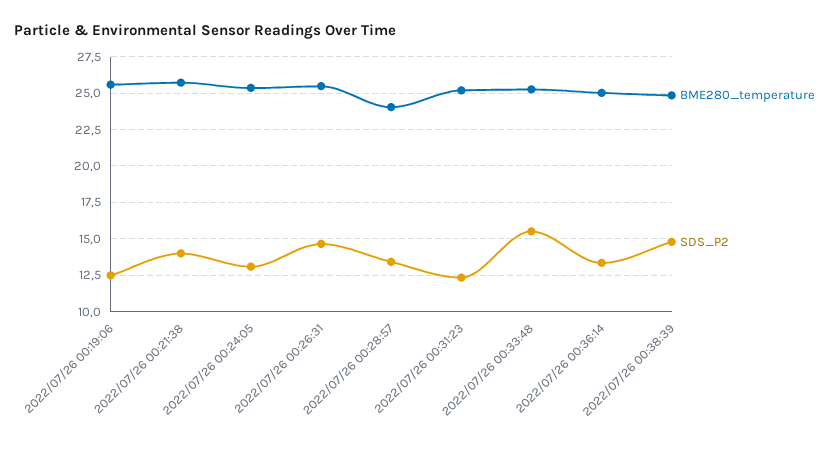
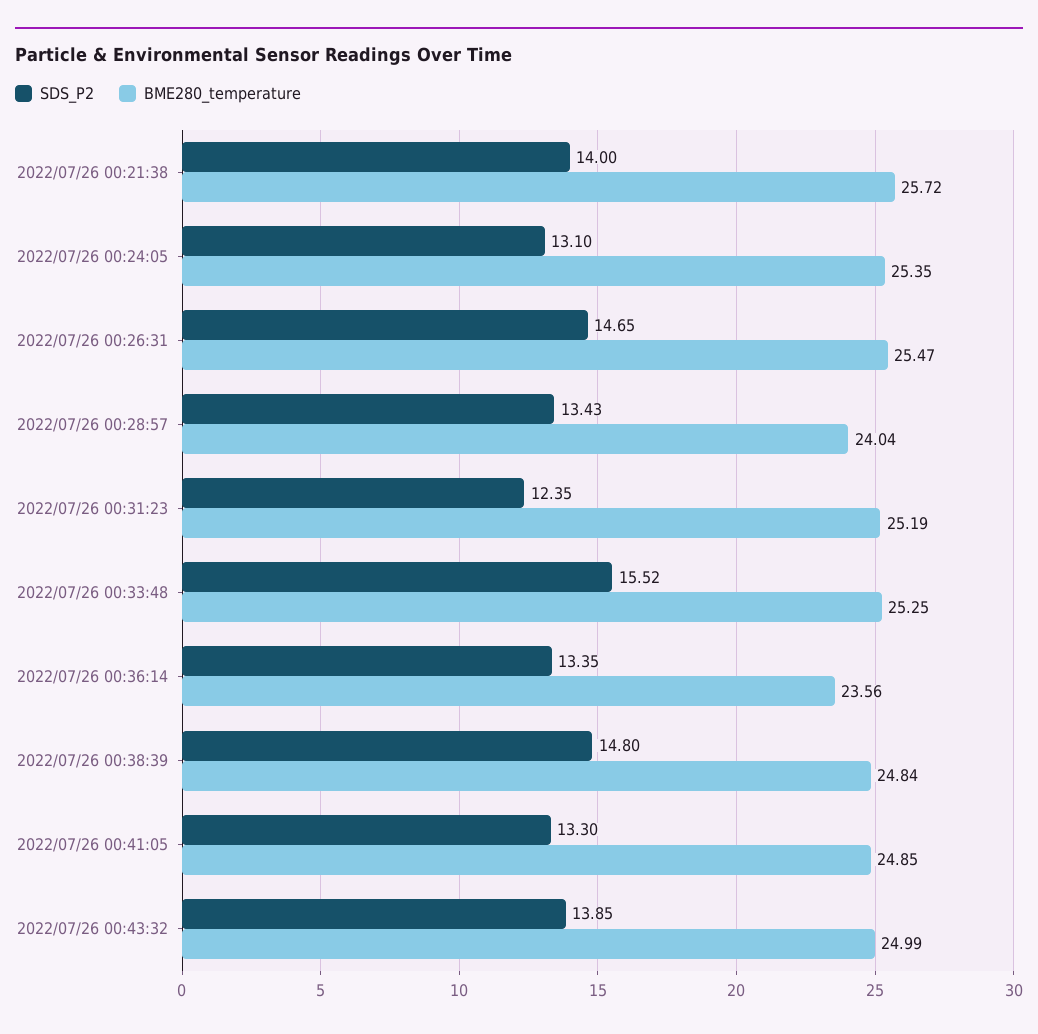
BME280_temperature, 2022/07/26 00:19:06: 25.5 -> none
SDS_P2, 2022/07/26 00:19:06: 12.5 -> none
BME280_temperature, 2022/07/26 00:36:14: 25 -> 23.56
SDS_P2, 2022/07/26 00:41:05: none -> 13.3
BME280_temperature, 2022/07/26 00:41:05: none -> 24.85
SDS_P2, 2022/07/26 00:43:32: none -> 13.85
BME280_temperature, 2022/07/26 00:43:32: none -> 24.99

